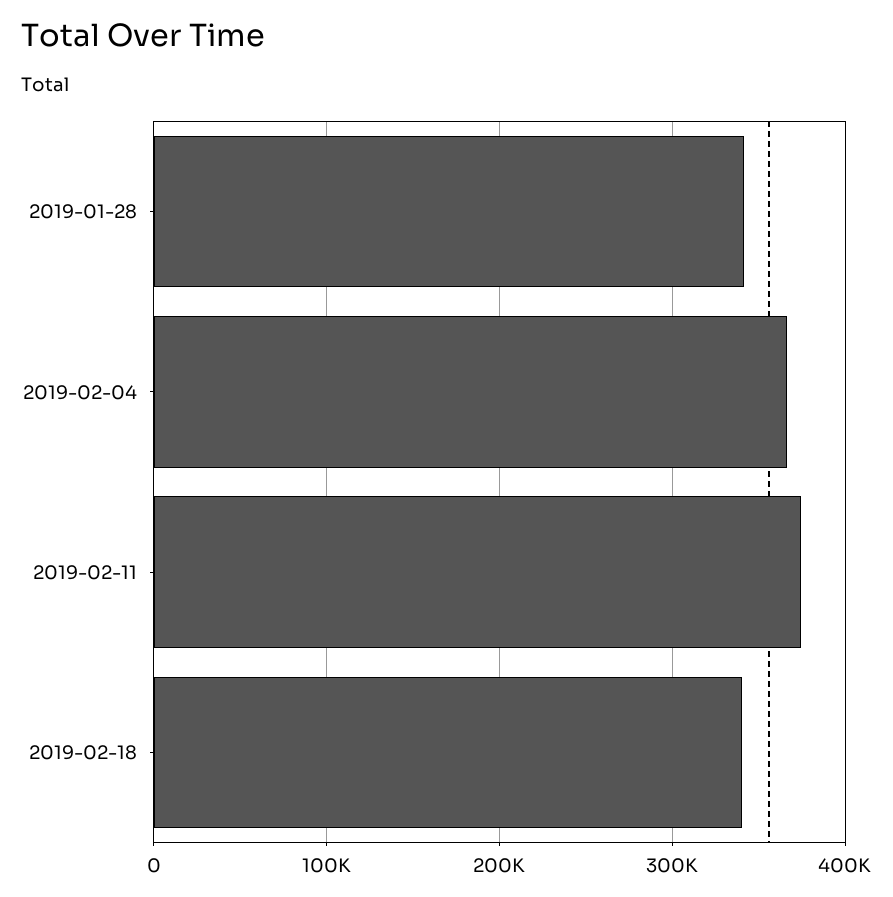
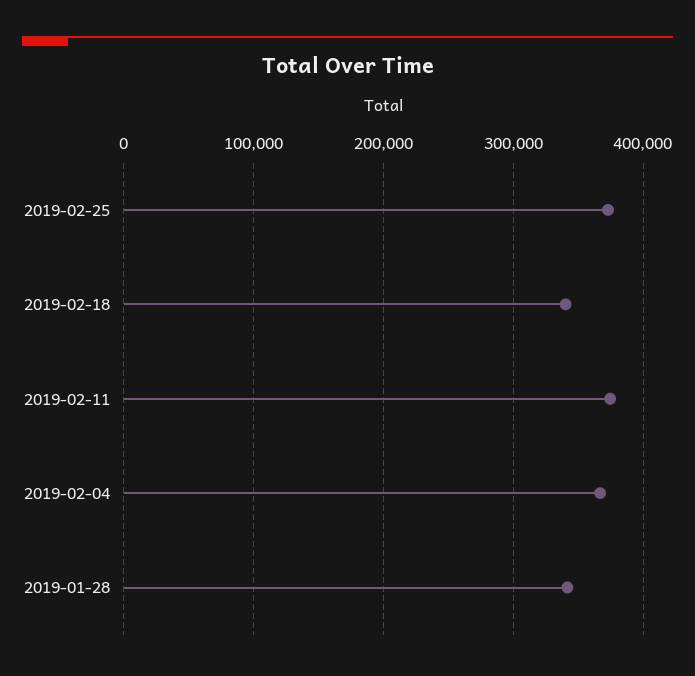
2019-02-25: none -> 370000

